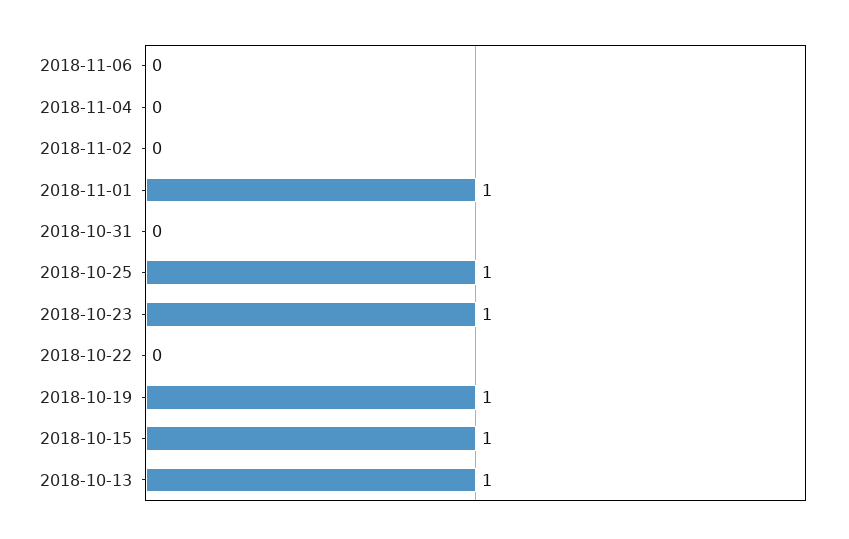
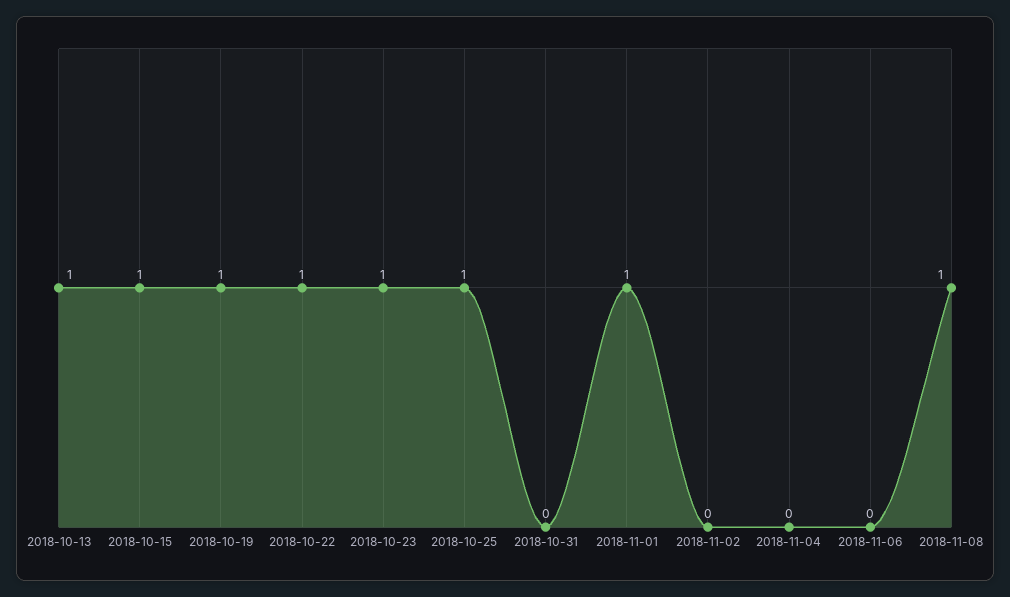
2018-10-22: 0 -> 1
2018-11-08: none -> 1

